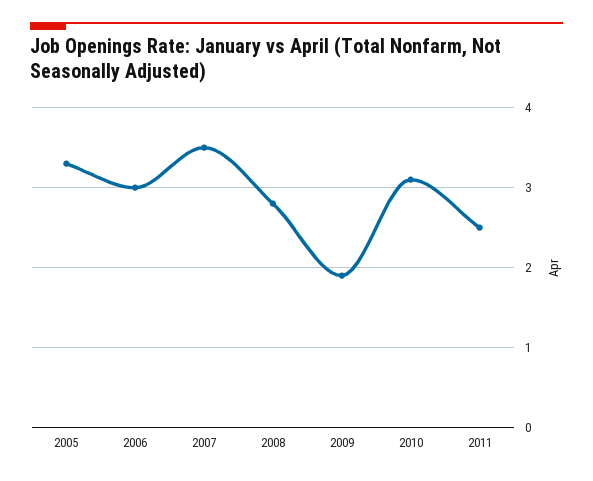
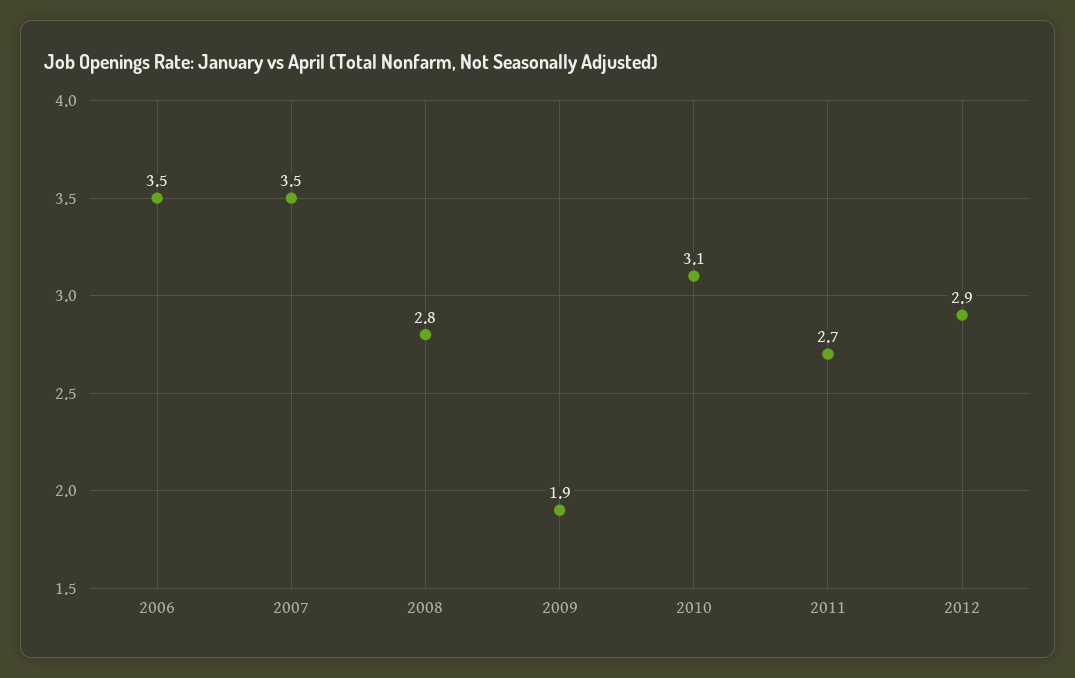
2005: 3.3 -> none
2006: 3 -> 3.5
2011: 2.5 -> 2.7
2012: none -> 2.9

